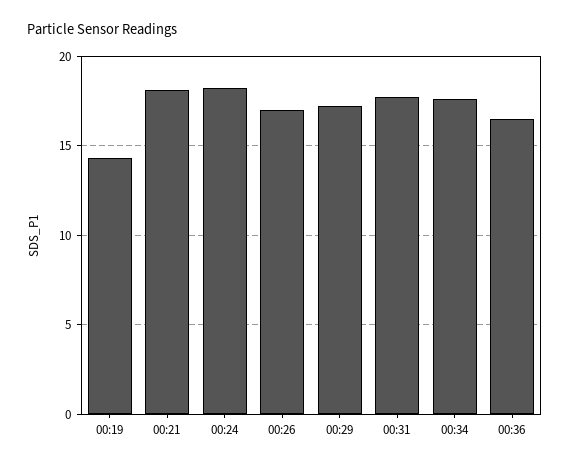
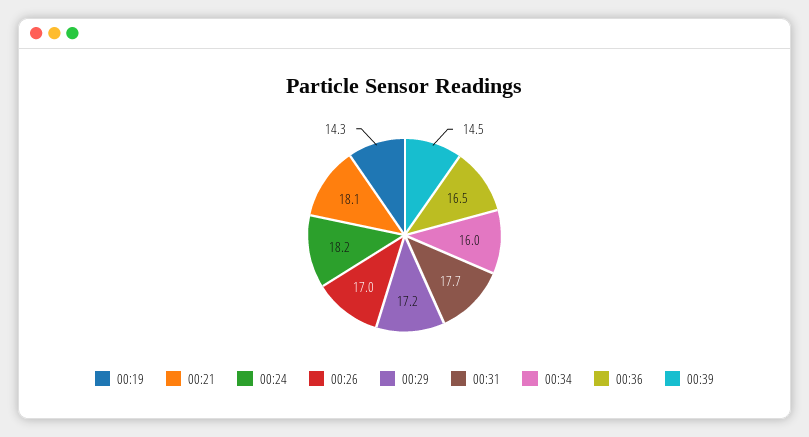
00:34: 17.5 -> 16
00:39: none -> 14.5

